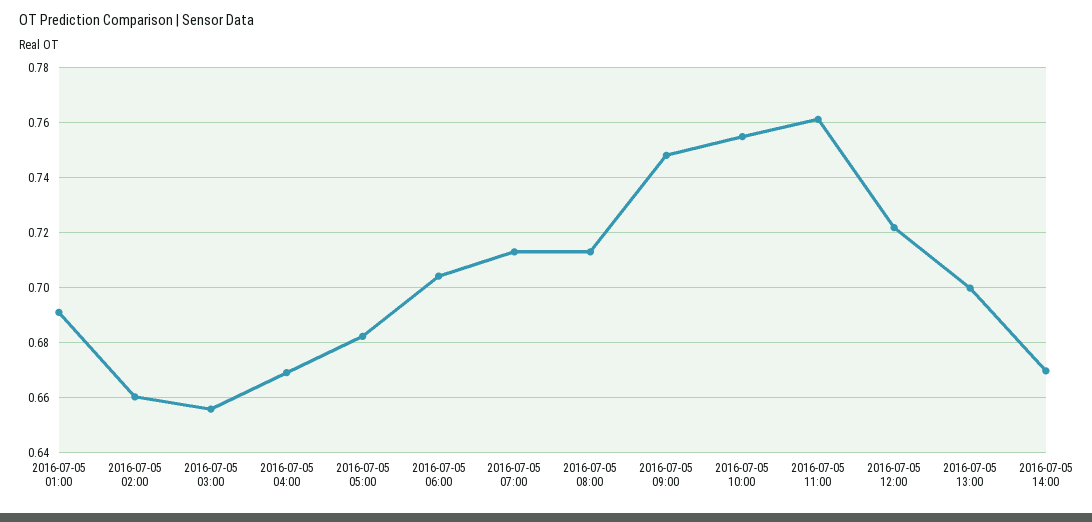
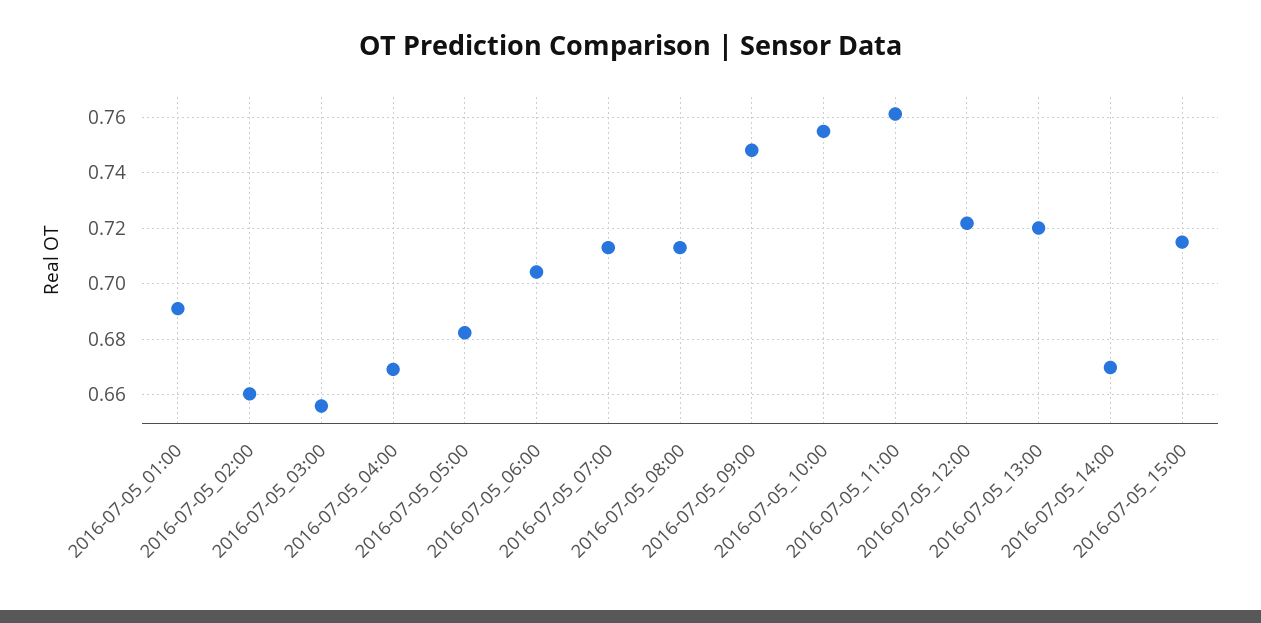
2016-07-05 13:00: 0.7 -> 0.72
2016-07-05_15:00: none -> 0.715

